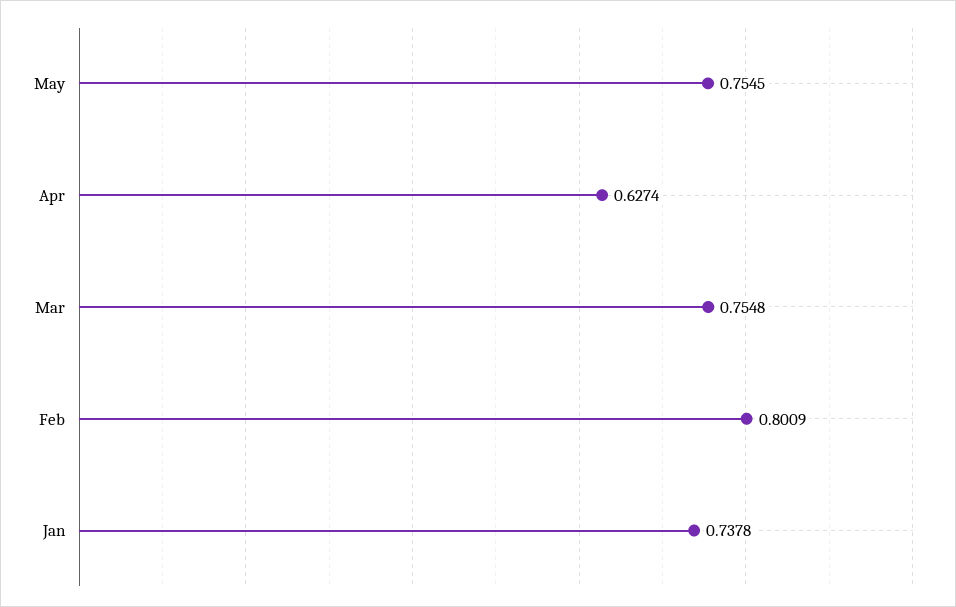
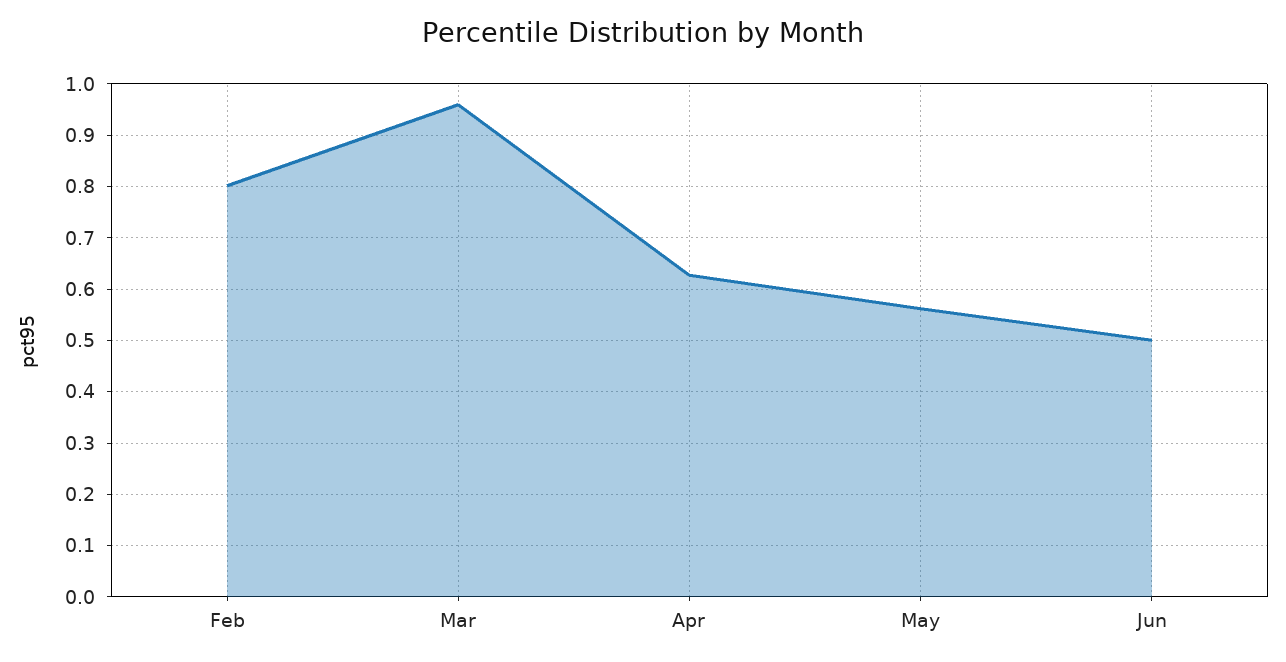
May: 0.7545 -> 0.56
Mar: 0.7548 -> 0.96
Jan: 0.7378 -> none
Jun: none -> 0.5

